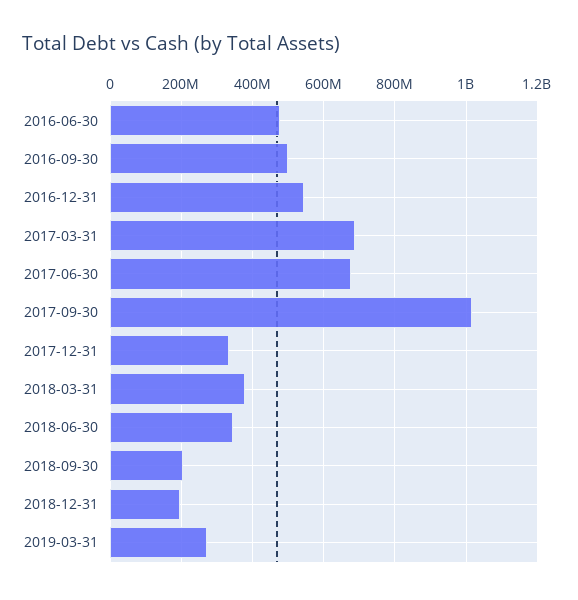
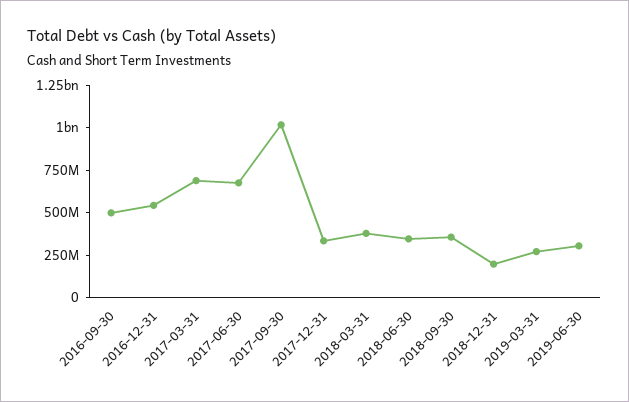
2016-06-30: 480000000 -> none
2018-09-30: 200000000 -> 350000000
2019-06-30: none -> 300000000

